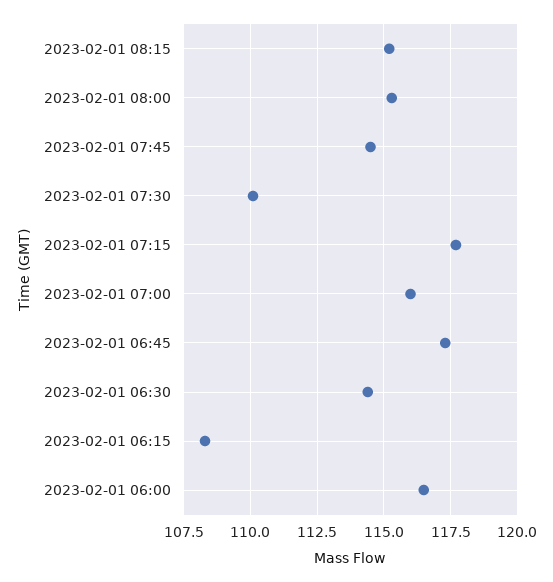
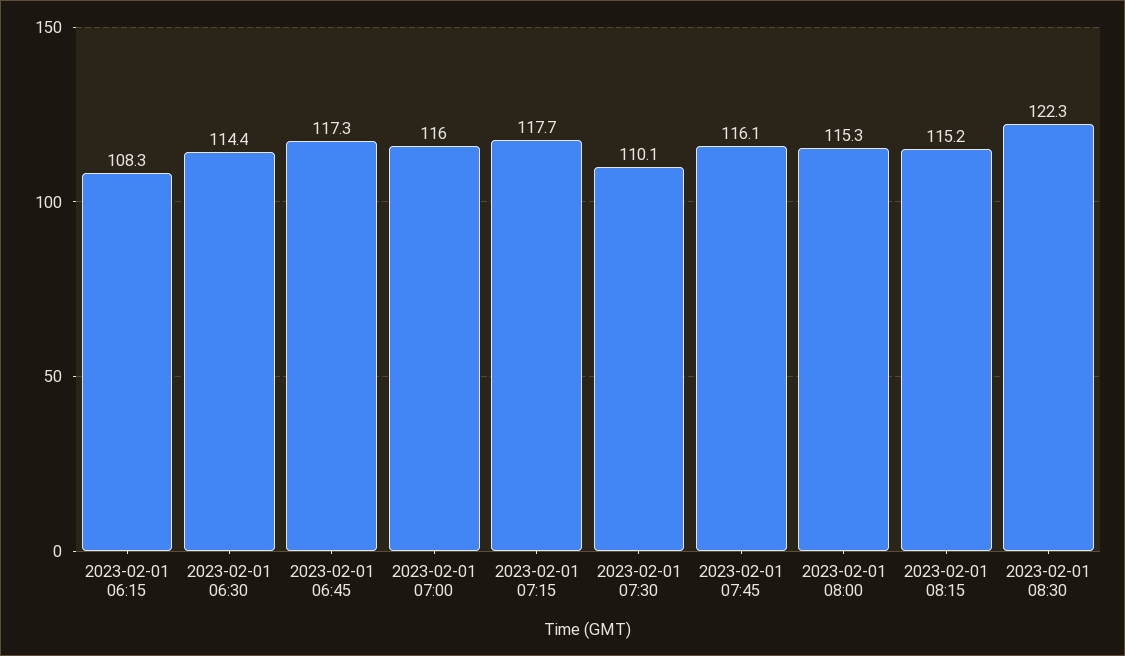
2023-02-01 07:45: 114.5 -> 116.1
2023-02-01 06:00: 116.5 -> none
2023-02-01 08:30: none -> 122.3

